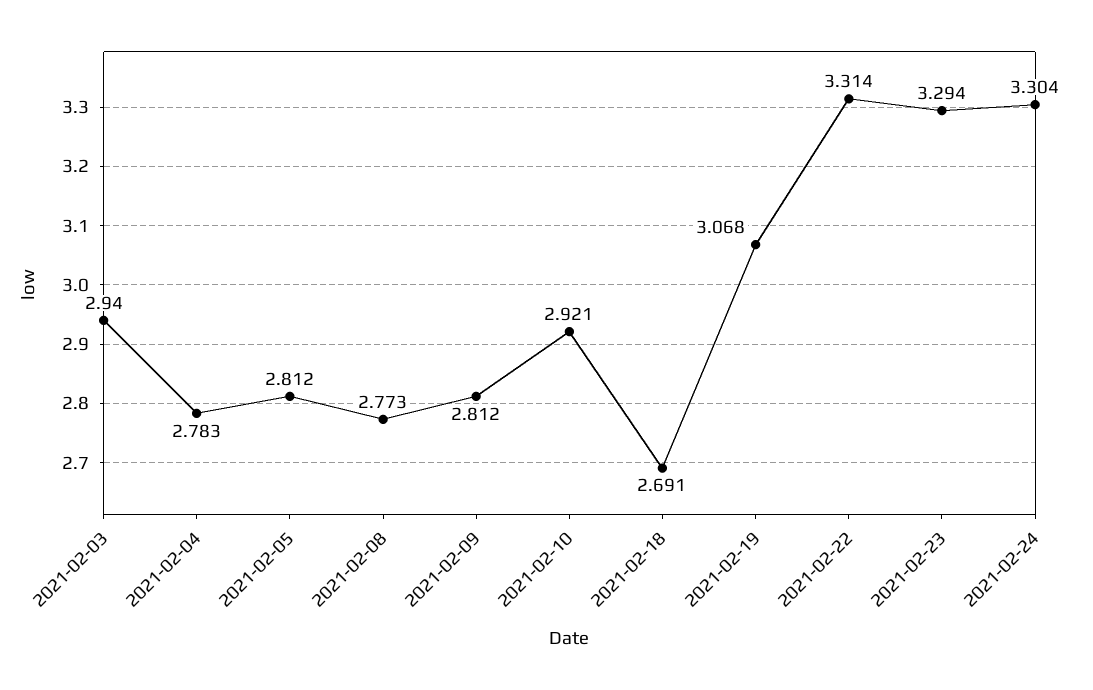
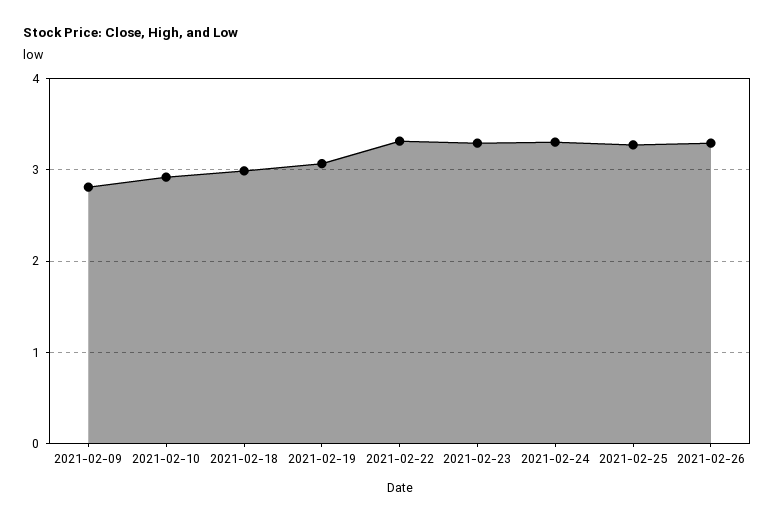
2021-02-03: 2.94 -> none
2021-02-04: 2.783 -> none
2021-02-05: 2.812 -> none
2021-02-08: 2.773 -> none
2021-02-18: 2.691 -> 3
2021-02-25: none -> 3.3
2021-02-26: none -> 3.3

